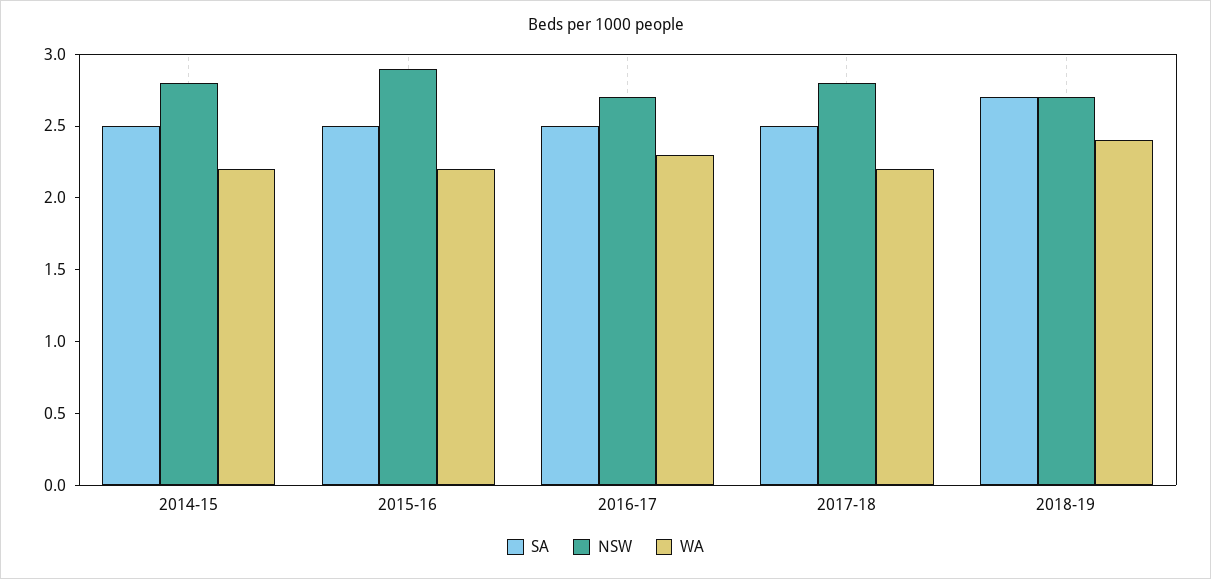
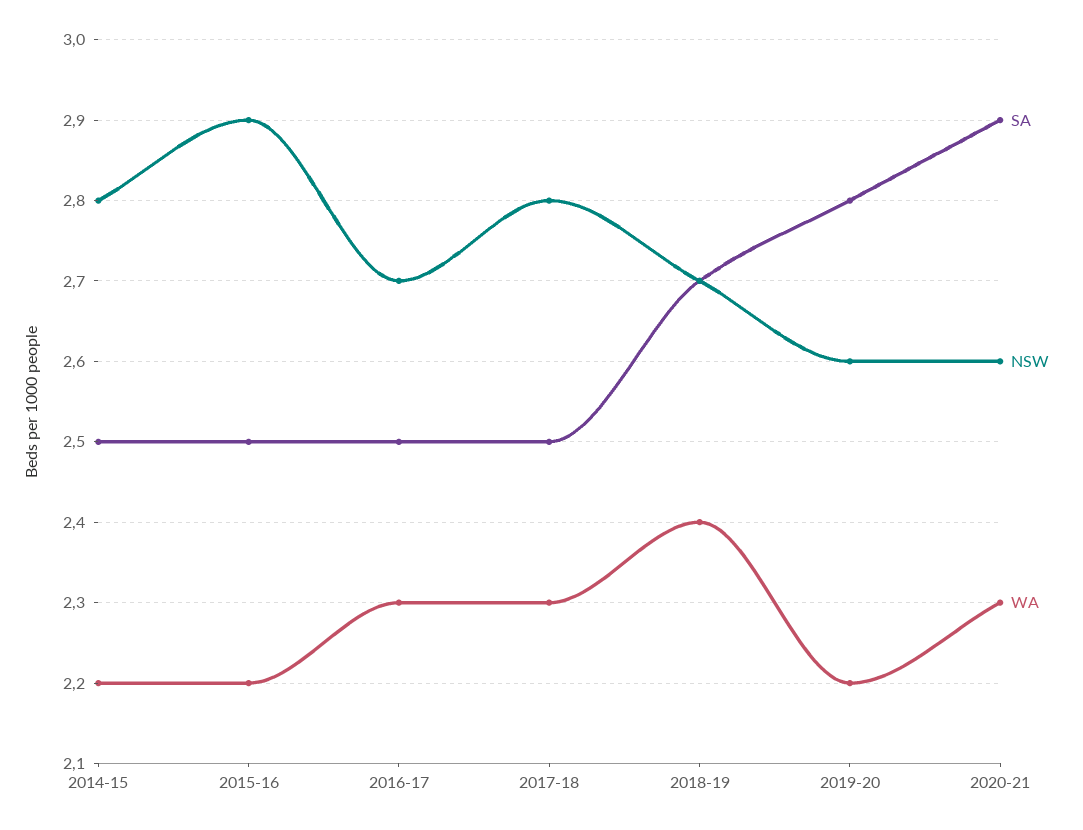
WA, 2017-18: 2.2 -> 2.3
SA, 2019-20: none -> 2.8
NSW, 2019-20: none -> 2.6
WA, 2019-20: none -> 2.2
SA, 2020-21: none -> 2.9
NSW, 2020-21: none -> 2.6
WA, 2020-21: none -> 2.3

